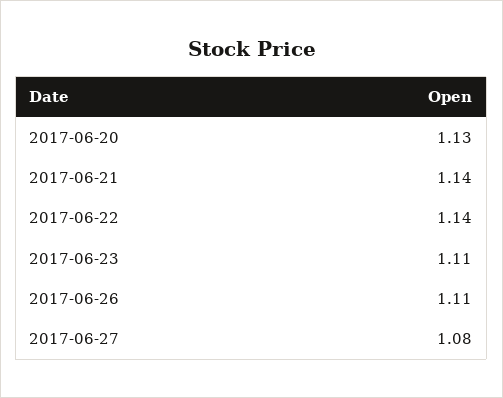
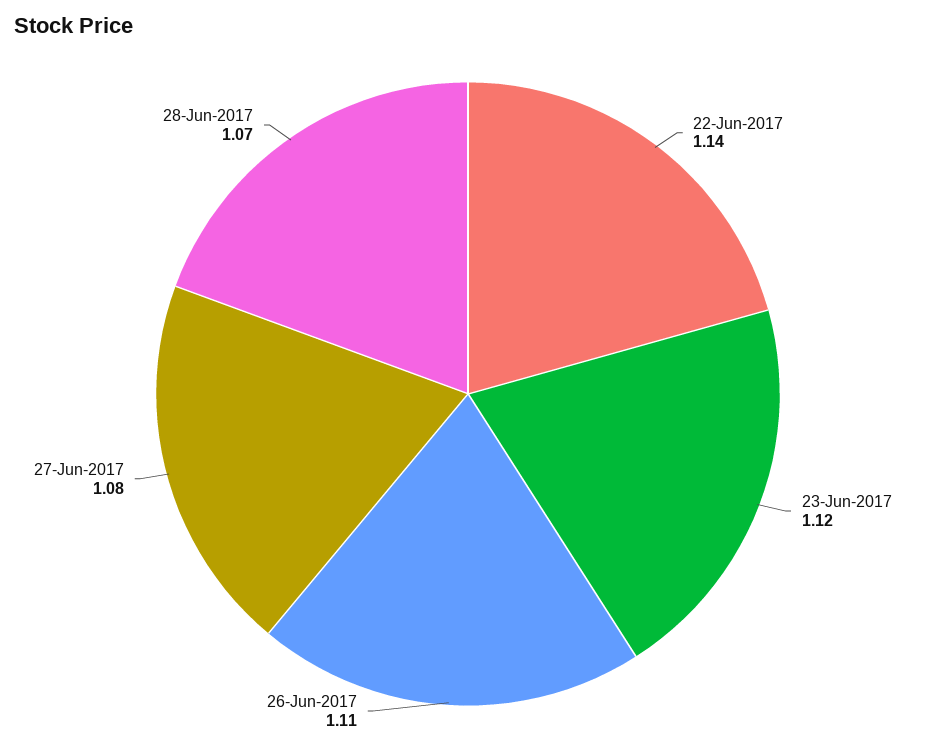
2017-06-20: 1.13 -> none
2017-06-21: 1.14 -> none
2017-06-23: 1.11 -> 1.12
28-Jun-2017: none -> 1.07

